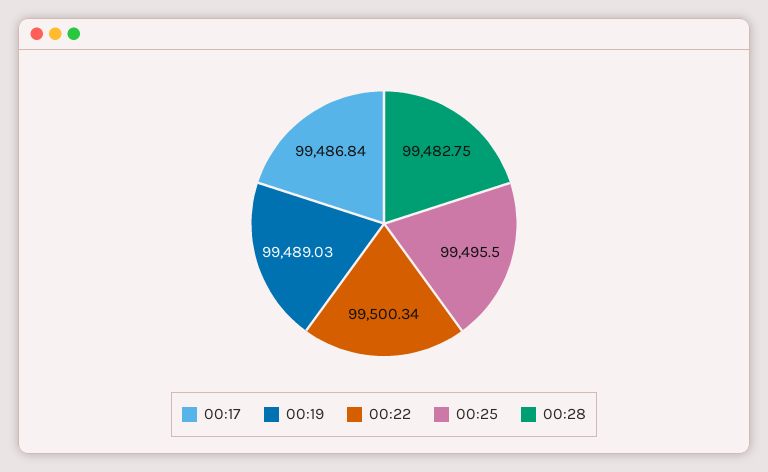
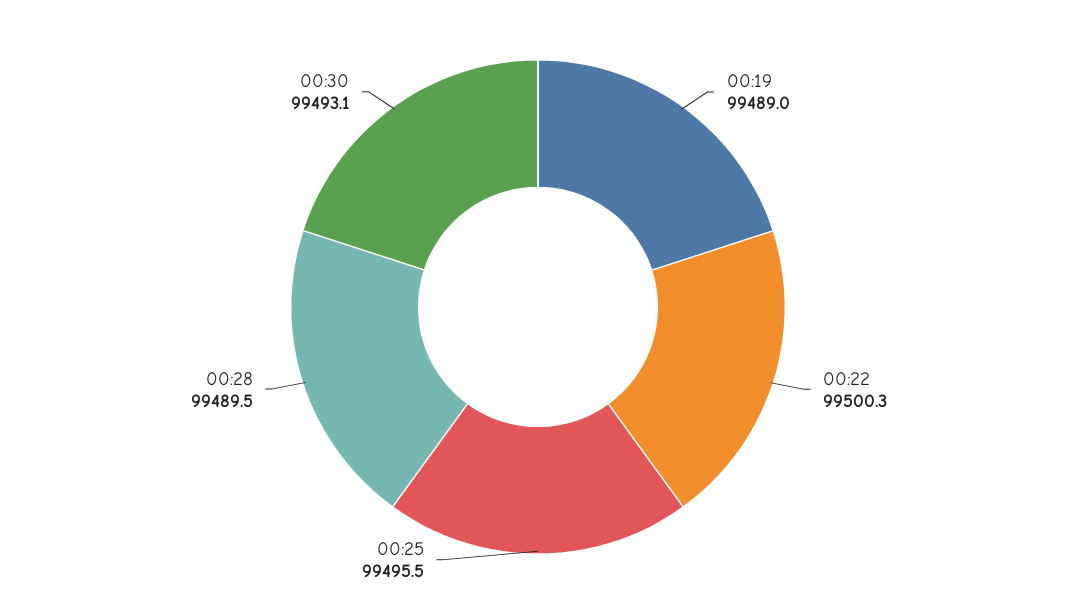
00:17: 99486.84 -> none
00:28: 99482.75 -> 99489.5
00:30: none -> 99493.1

